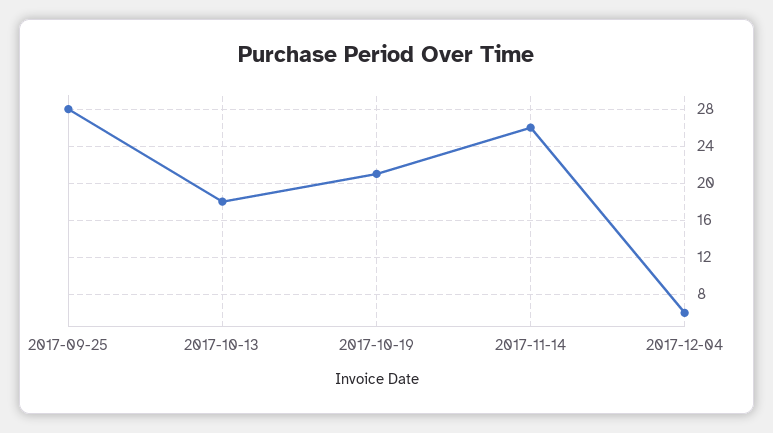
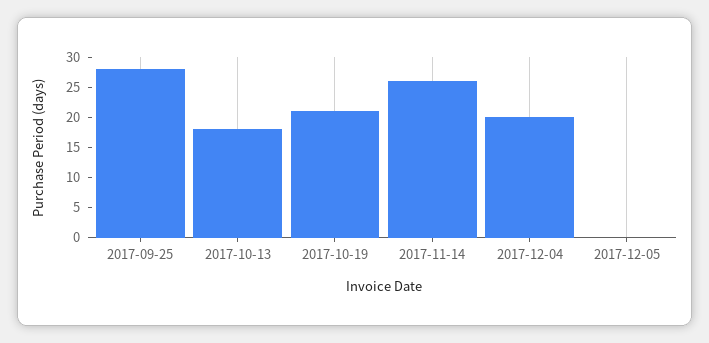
2017-12-04: 6 -> 20
2017-12-05: none -> 0

